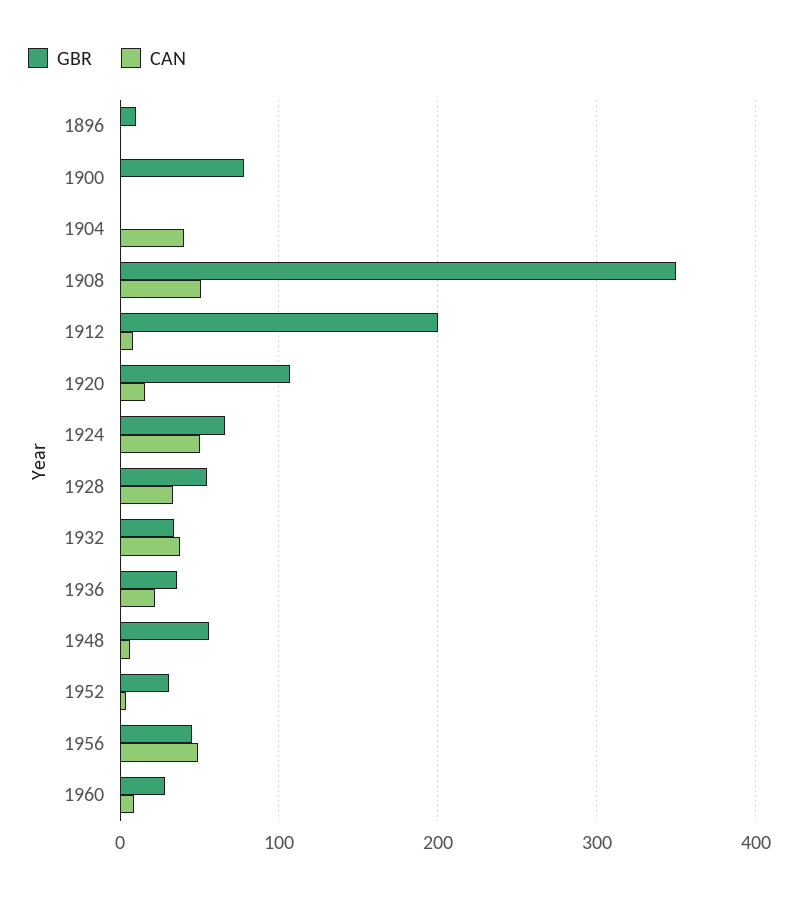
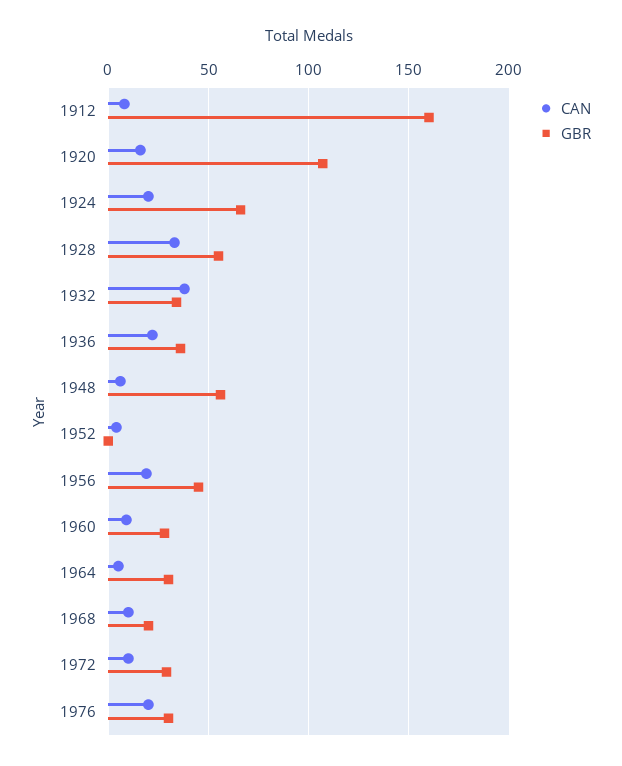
GBR, 1896: 10 -> none
CAN, 1896: 0 -> none
GBR, 1900: 80 -> none
CAN, 1900: 0 -> none
GBR, 1904: 0 -> none
CAN, 1904: 40 -> none
GBR, 1908: 350 -> none
CAN, 1908: 50 -> none
GBR, 1912: 200 -> 160
CAN, 1924: 50 -> 20
GBR, 1952: 30 -> 0
CAN, 1956: 50 -> 20
CAN, 1964: none -> 5
GBR, 1964: none -> 30
CAN, 1968: none -> 10
GBR, 1968: none -> 20
CAN, 1972: none -> 10
GBR, 1972: none -> 30
CAN, 1976: none -> 20
GBR, 1976: none -> 30

